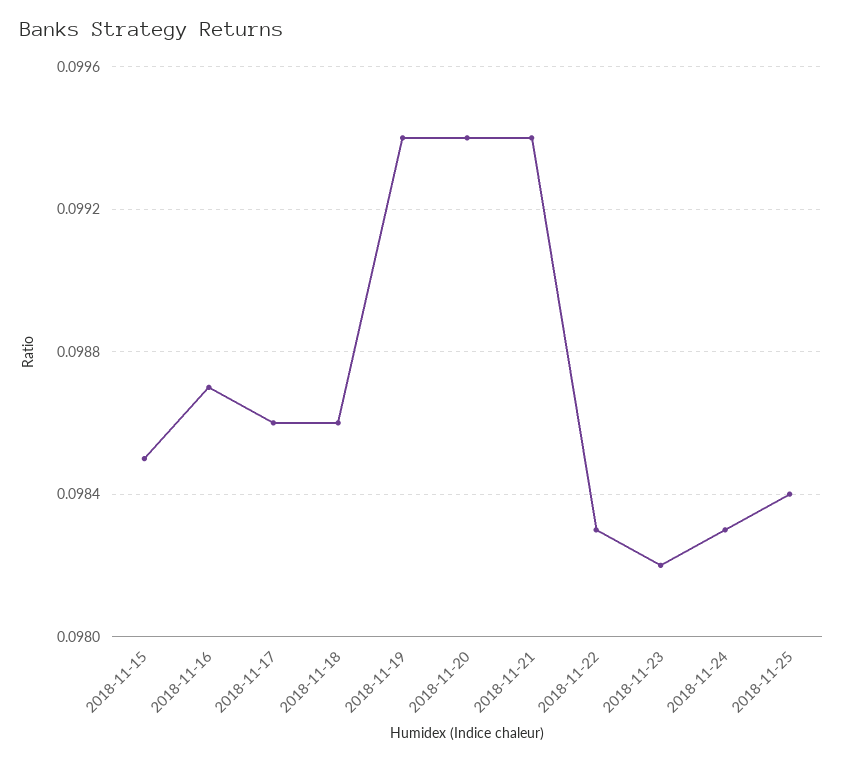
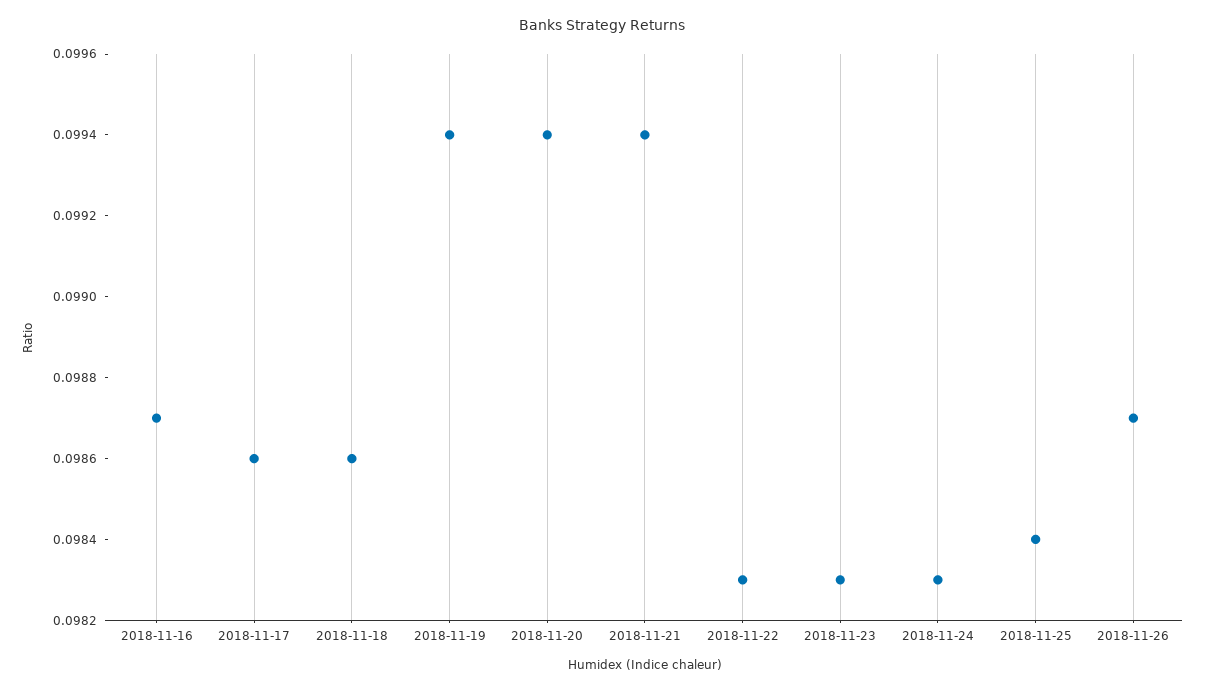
2018-11-15: 0.0985 -> none
2018-11-23: 0.0982 -> 0.0983
2018-11-26: none -> 0.0987

